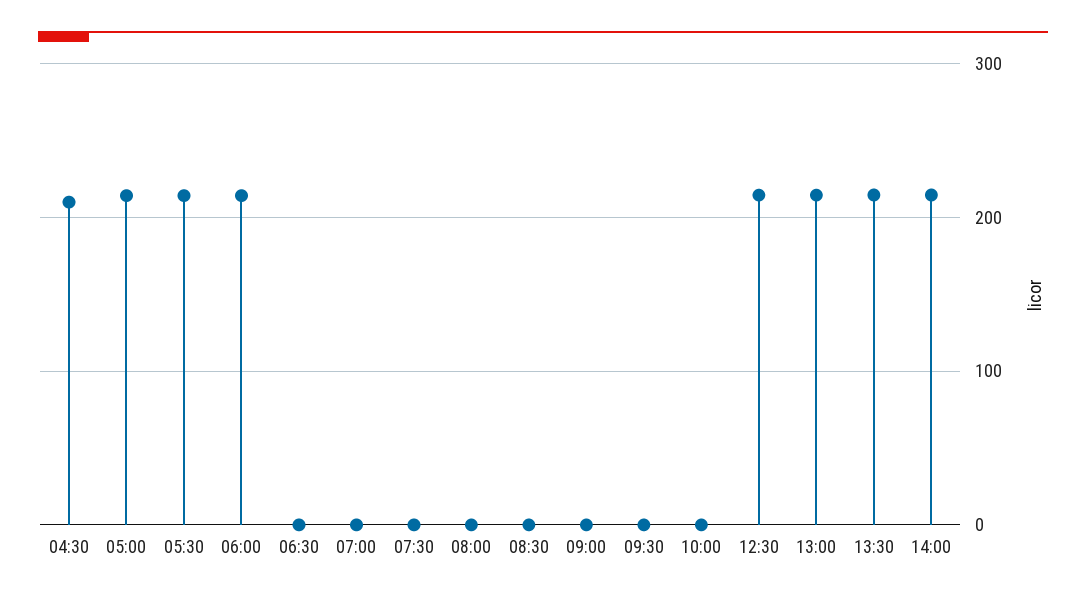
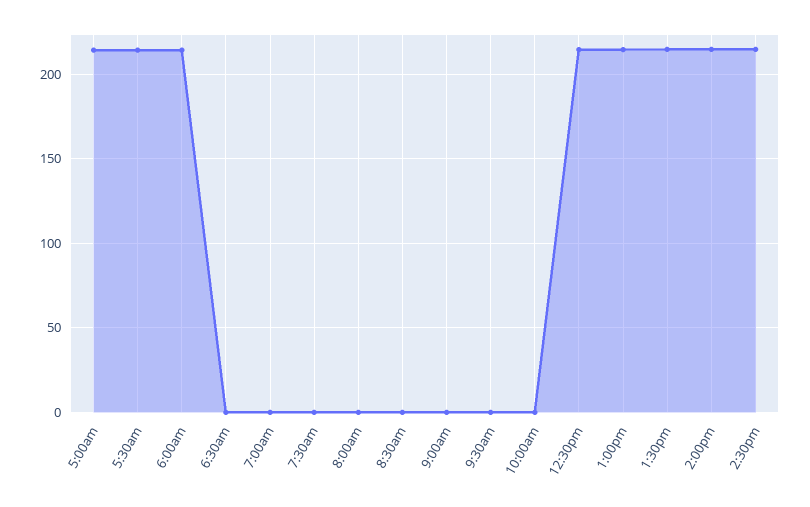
04:30: 210 -> none
2:30pm: none -> 215

